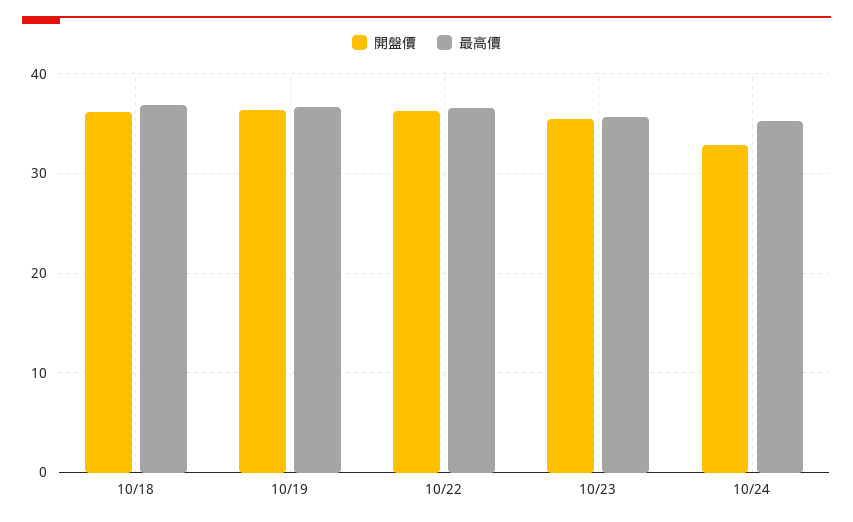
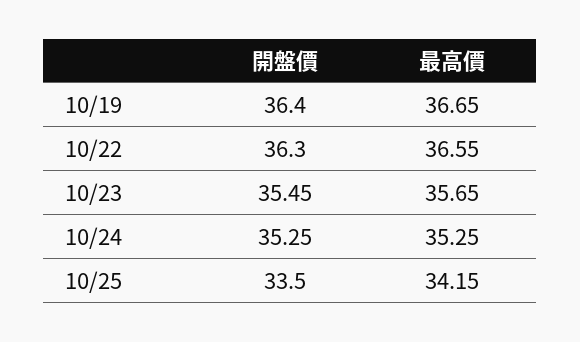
開盤價, 10/18: 36 -> none
最高價, 10/18: 37 -> none
開盤價, 10/24: 33 -> 35.25
開盤價, 10/25: none -> 33.5
最高價, 10/25: none -> 34.15

